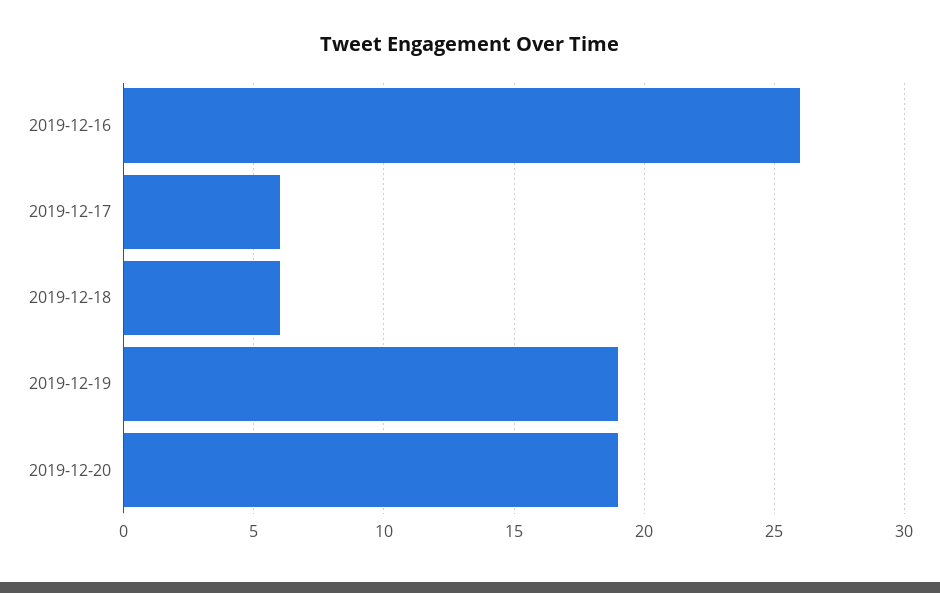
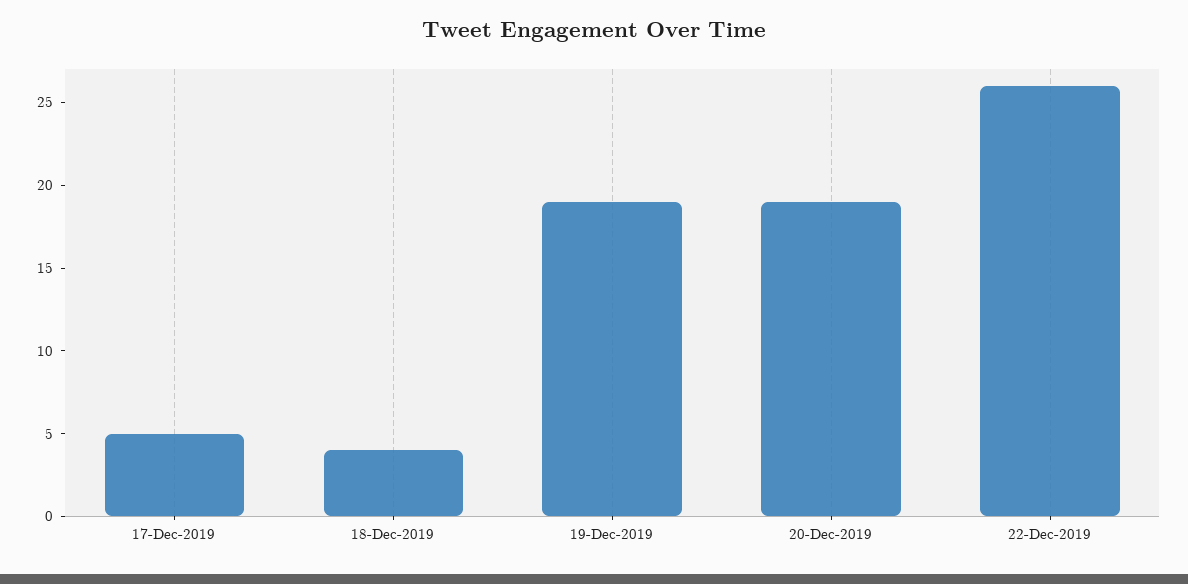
2019-12-16: 26 -> none
2019-12-17: 6 -> 5
2019-12-18: 6 -> 4
22-Dec-2019: none -> 26

